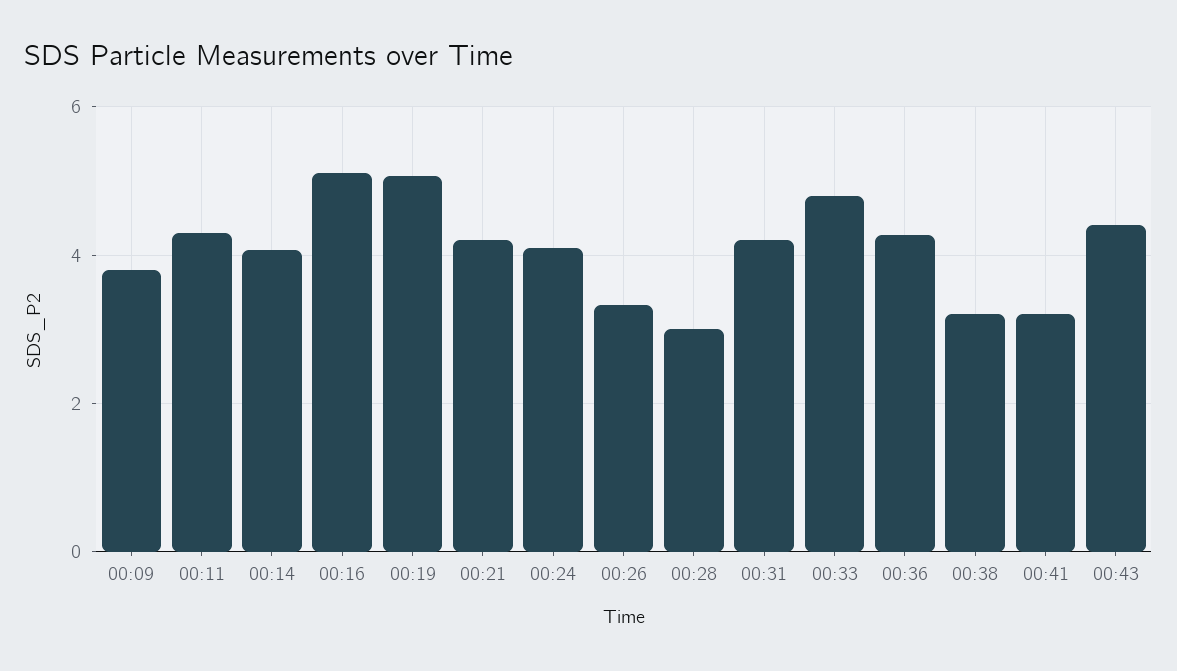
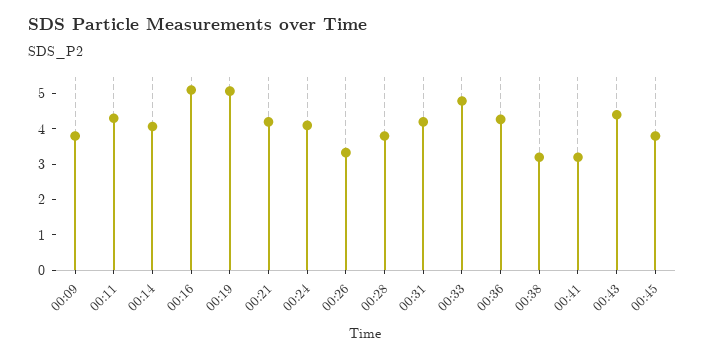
00:28: 3 -> 3.75
00:45: none -> 3.75

